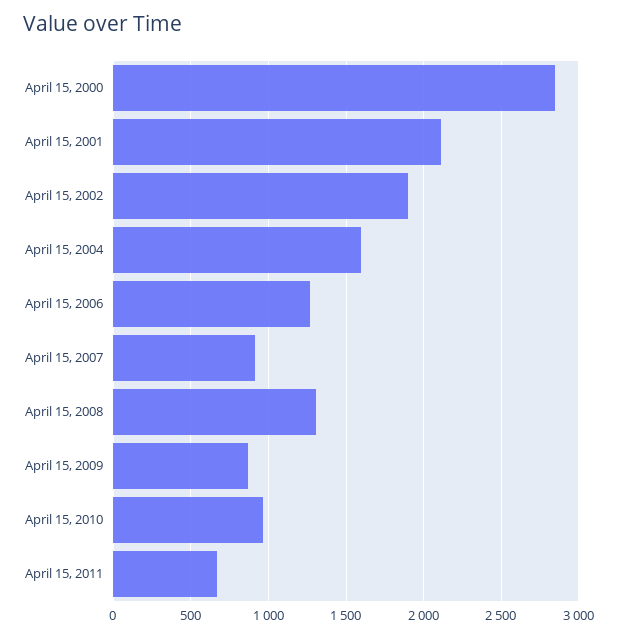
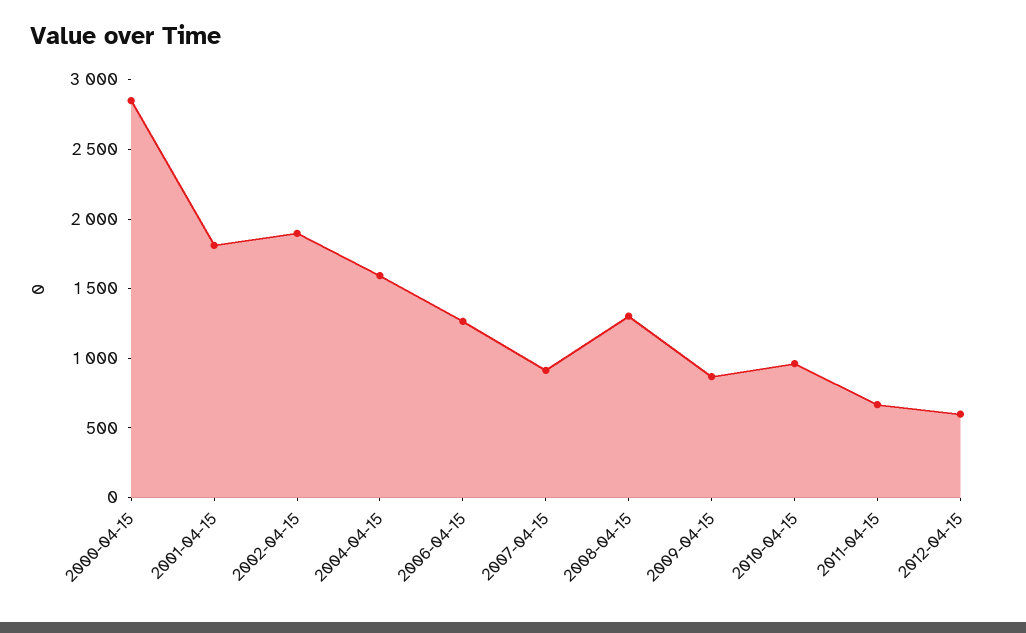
April 15, 2001: 2100 -> 1800
2012-04-15: none -> 600

